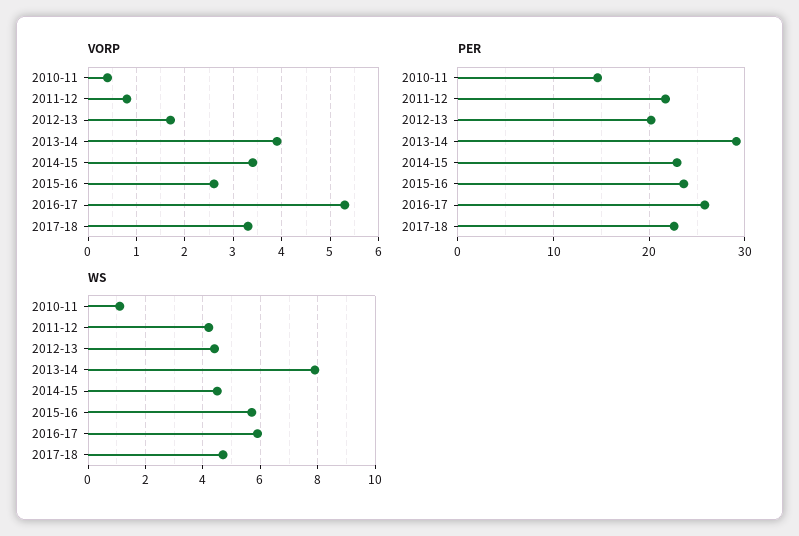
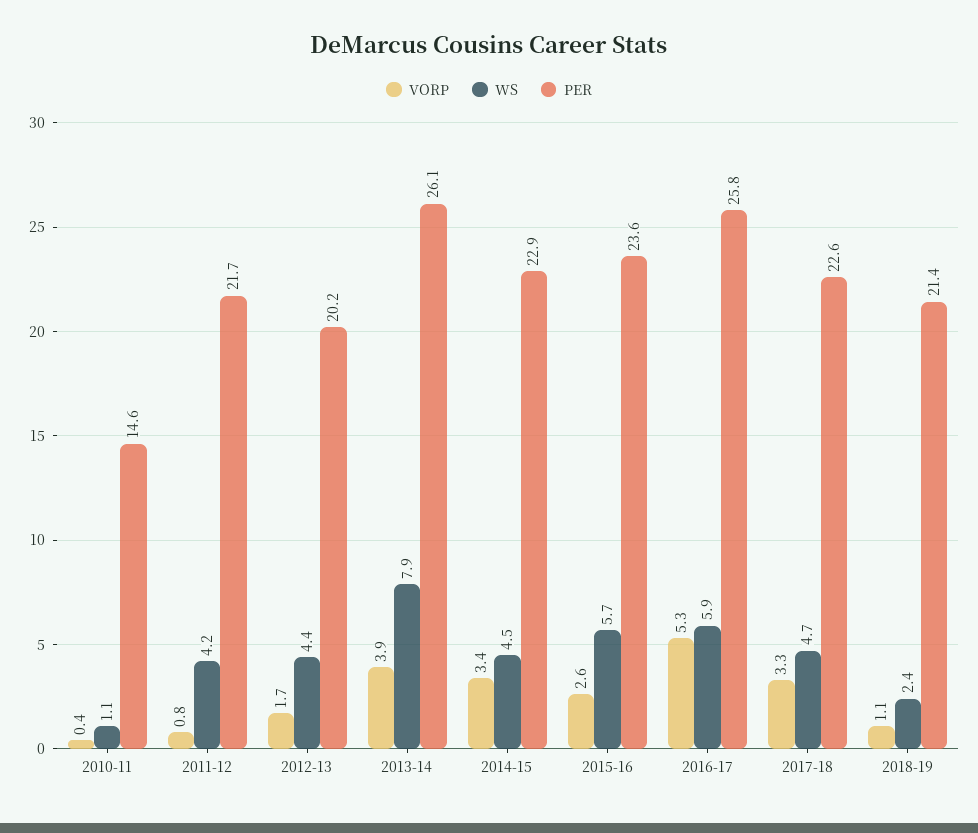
PER, 2013-14: 29 -> 26.1
VORP, 2018-19: none -> 1.1
WS, 2018-19: none -> 2.4
PER, 2018-19: none -> 21.4

